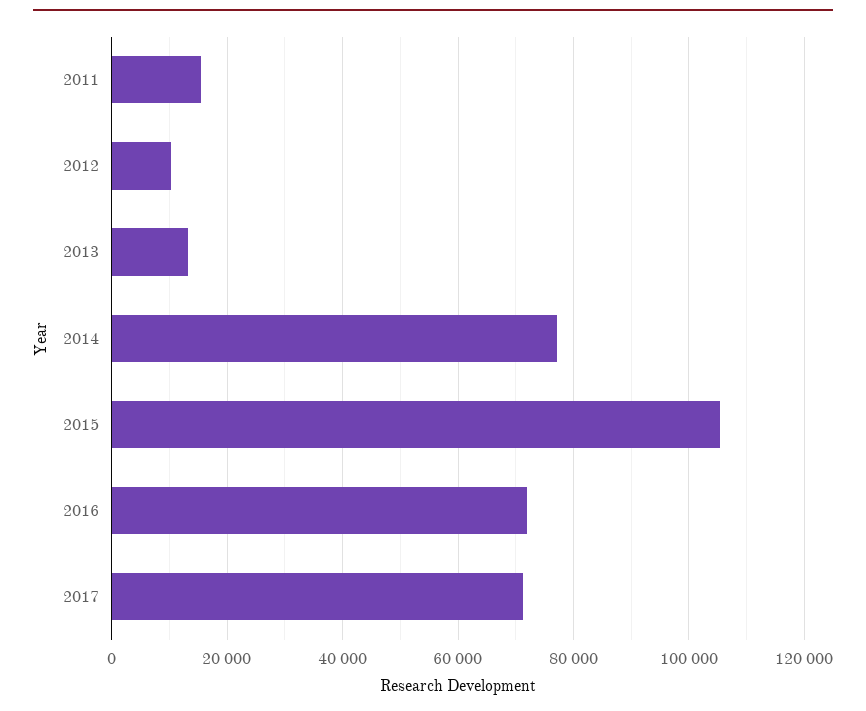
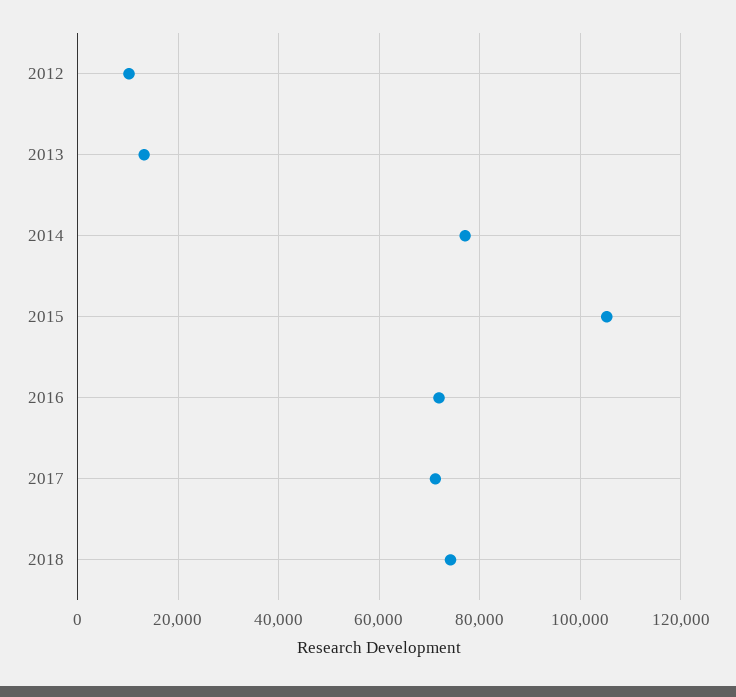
2011: 16000 -> none
2018: none -> 74000

